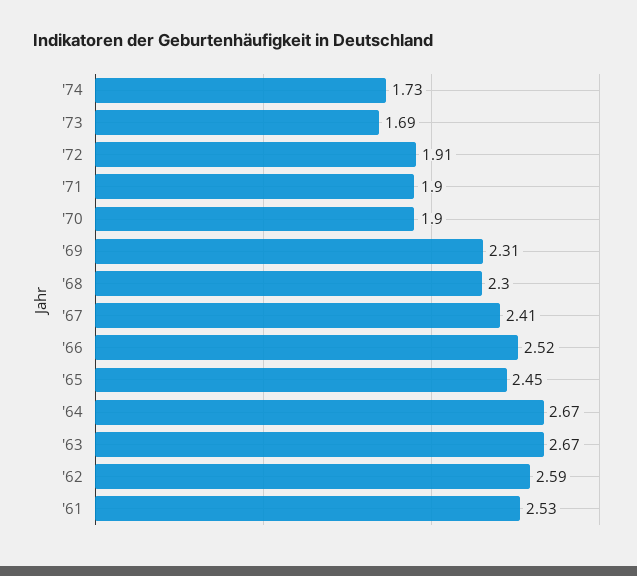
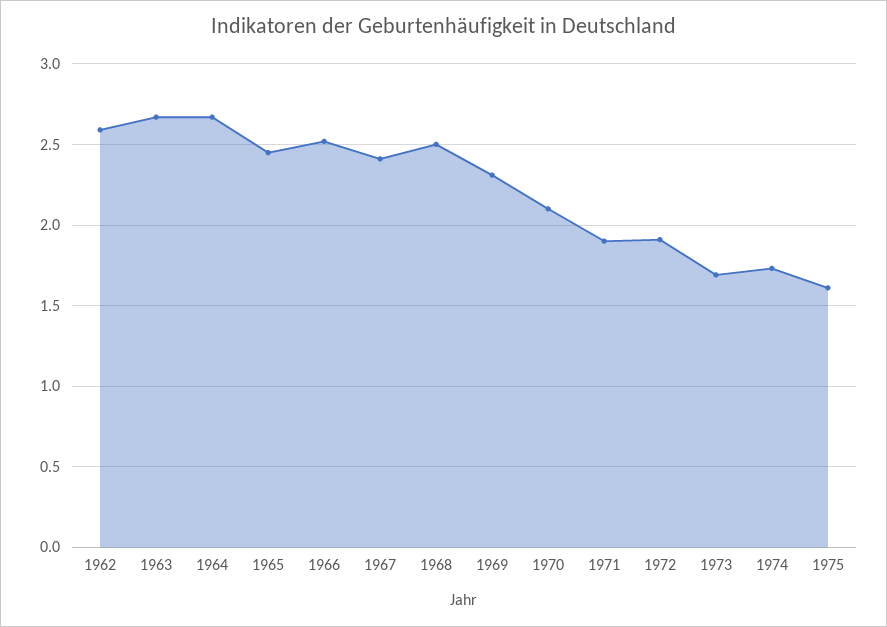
'70: 1.9 -> 2.1
'68: 2.3 -> 2.5
'61: 2.53 -> none
1975: none -> 1.6

